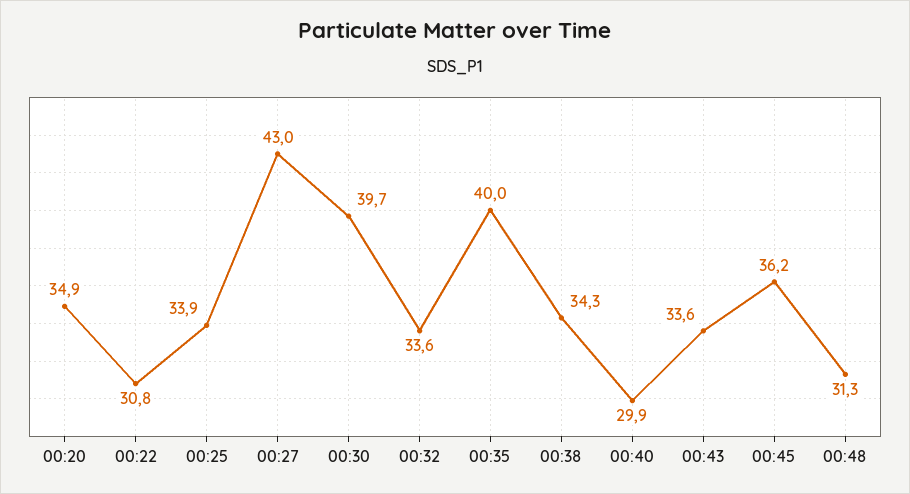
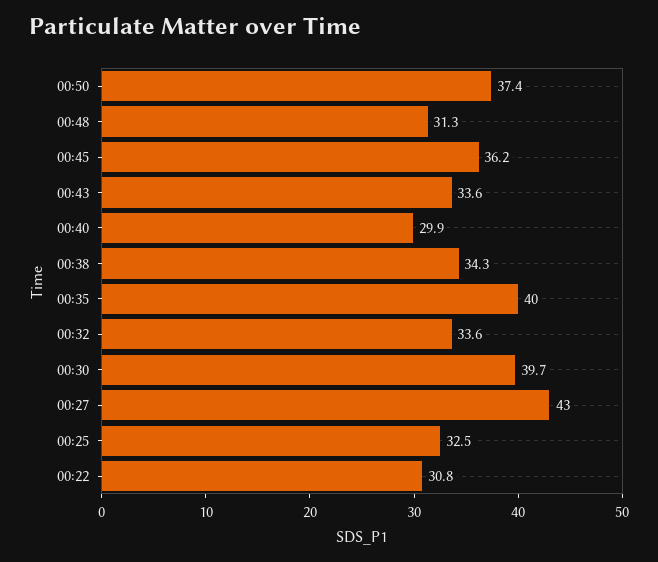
00:20: 34.9 -> none
00:25: 33.9 -> 32.5
00:50: none -> 37.4

